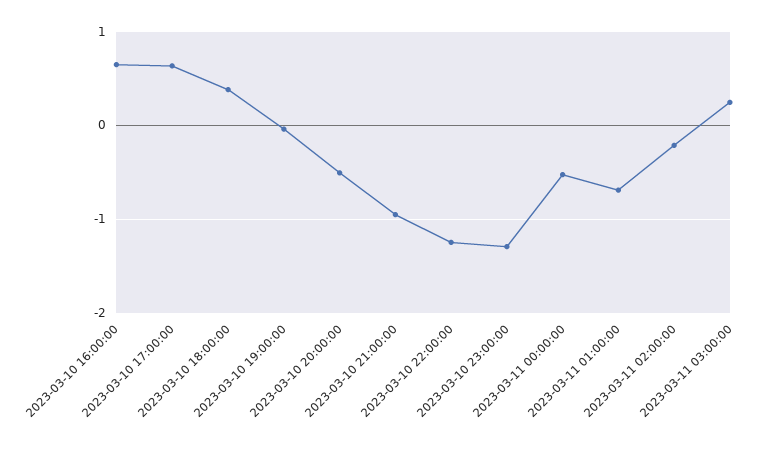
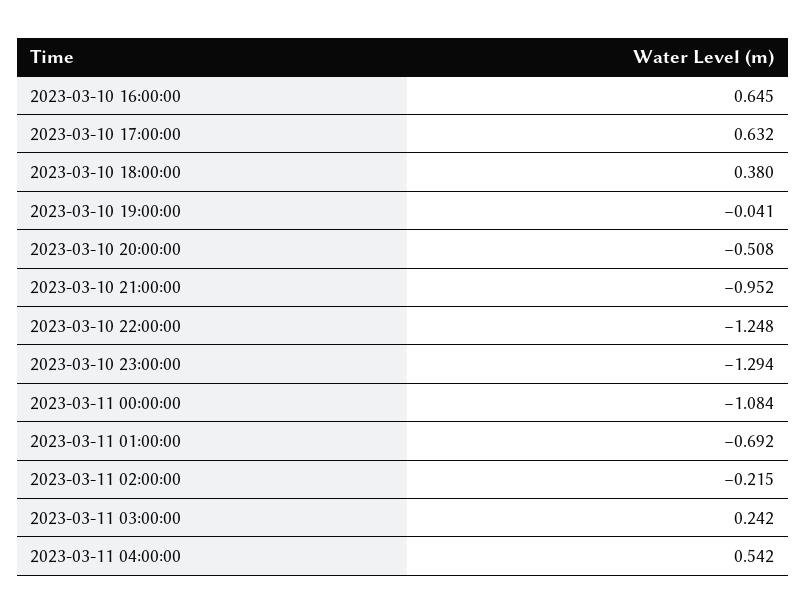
2023-03-11 00:00:00: -0.5 -> -1.084
2023-03-11 04:00:00: none -> 0.542

